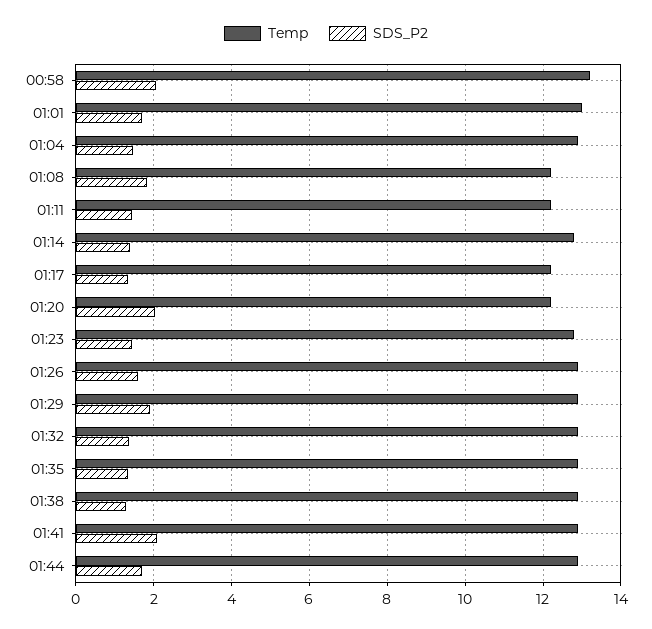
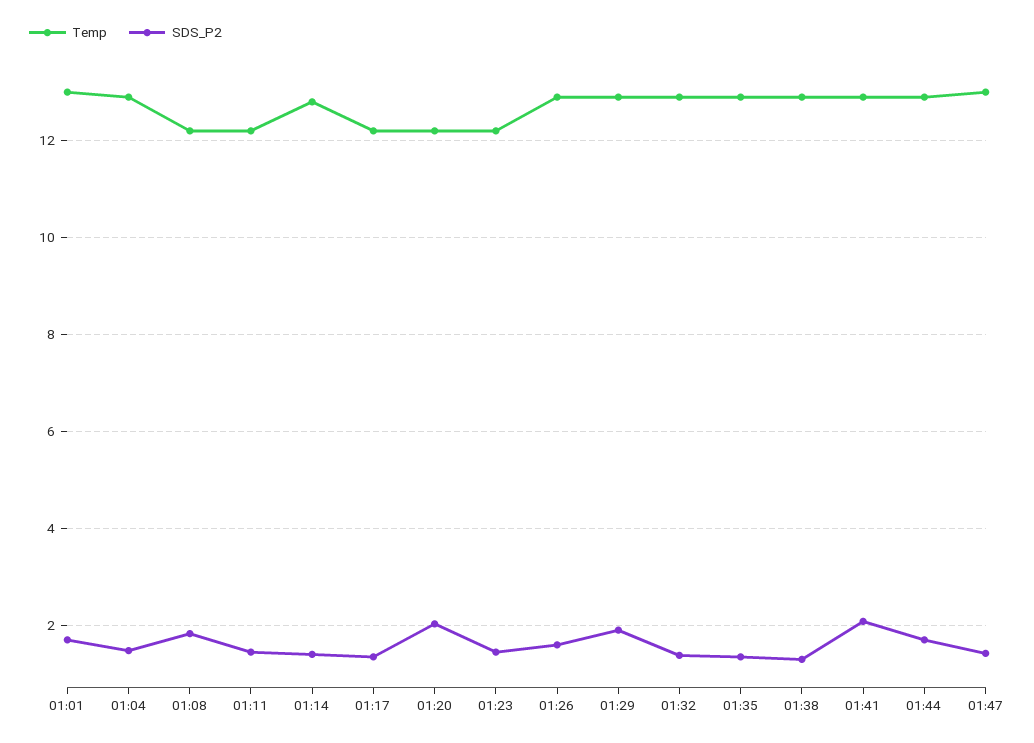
Temp, 00:58: 13.2 -> none
SDS_P2, 00:58: 2 -> none
Temp, 01:23: 12.8 -> 12.2
Temp, 01:47: none -> 13
SDS_P2, 01:47: none -> 1.4

